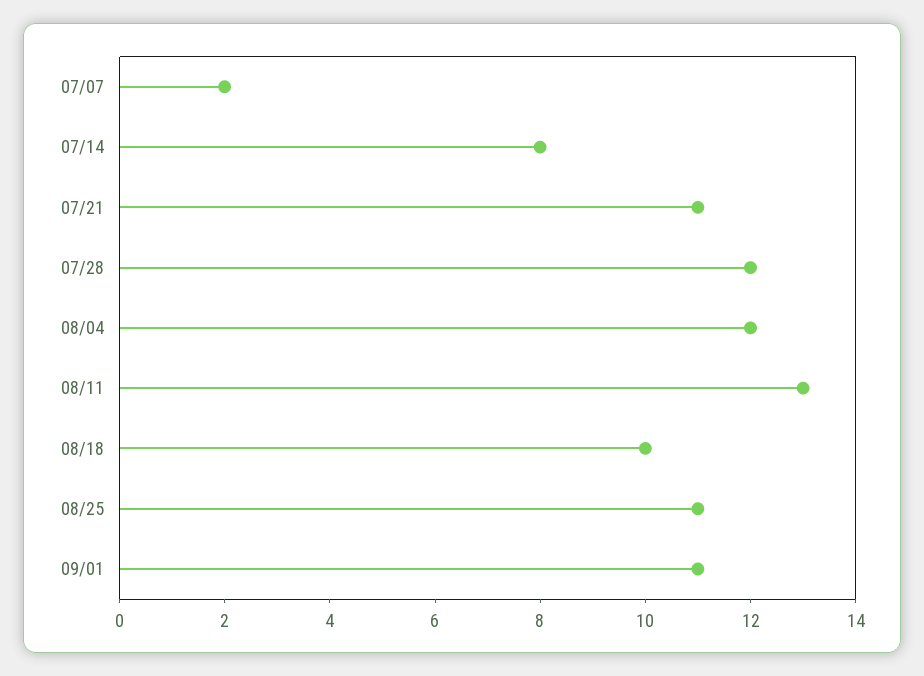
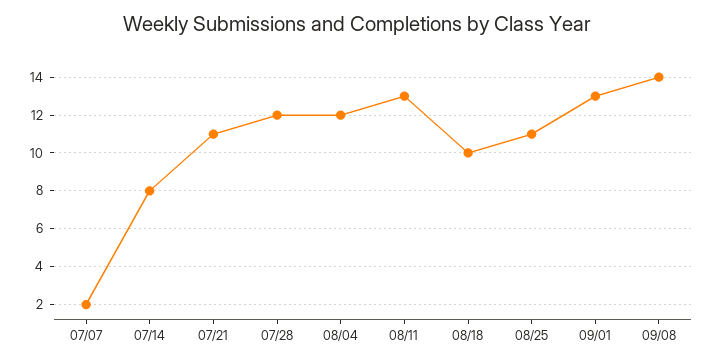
09/01: 11 -> 13
09/08: none -> 14

